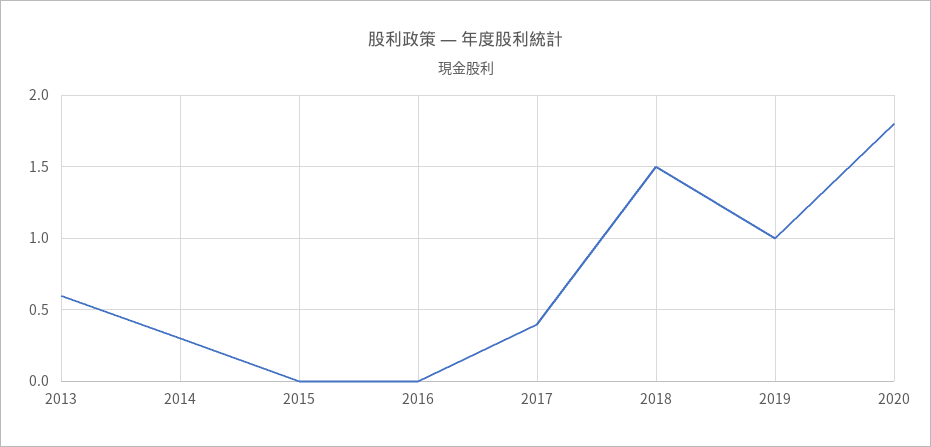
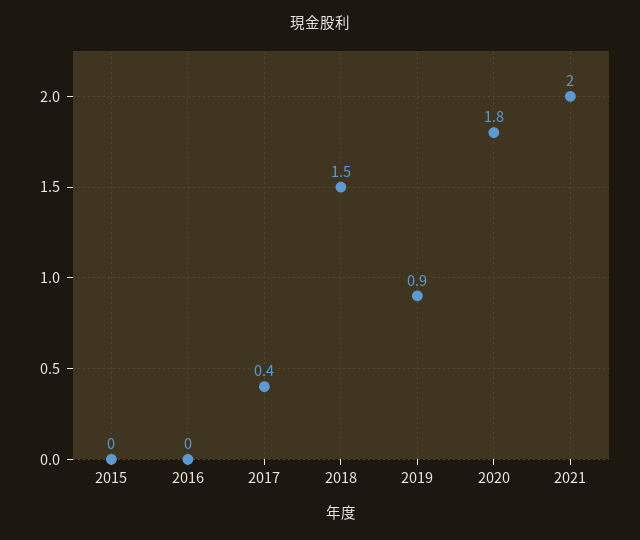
2013: 0.6 -> none
2014: 0.3 -> none
2019: 1 -> 0.9
2021: none -> 2

